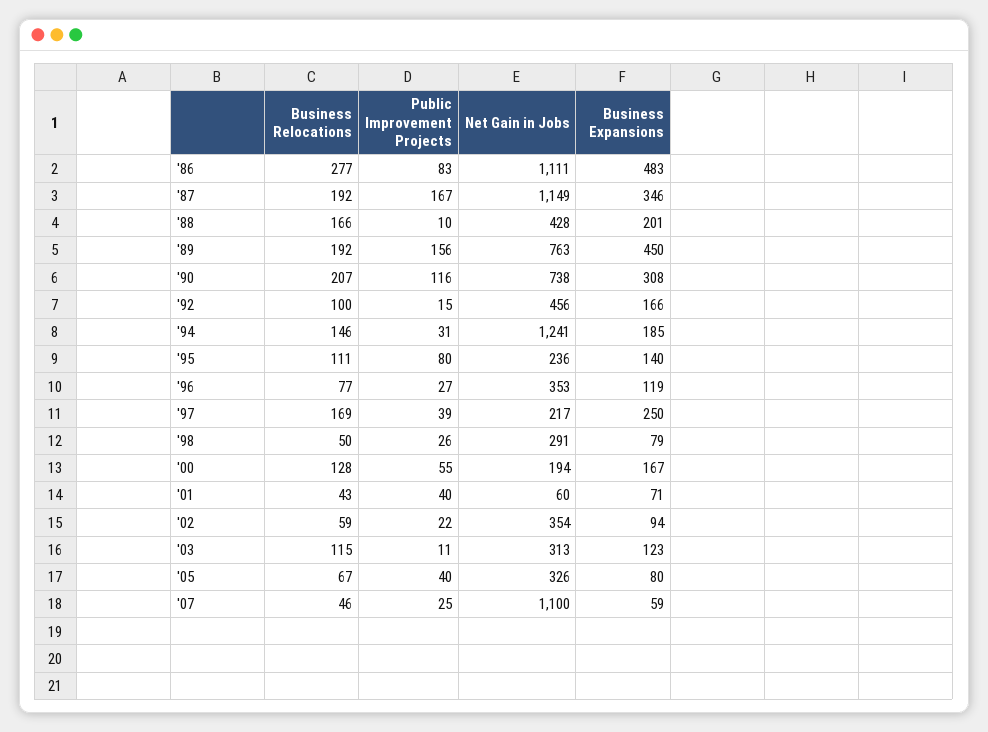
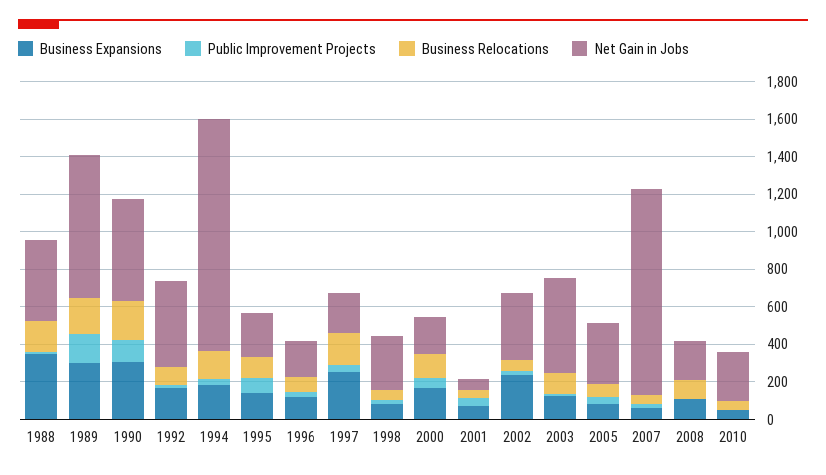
Business Relocations, '86: 277 -> none
Public Improvement Projects, '86: 83 -> none
Net Gain in Jobs, '86: 1111 -> none
Business Expansions, '86: 483 -> none
Business Relocations, '87: 192 -> none
Public Improvement Projects, '87: 167 -> none
Net Gain in Jobs, '87: 1149 -> none
Business Expansions, '87: 346 -> none
Business Expansions, '88: 201 -> 350
Business Expansions, '89: 450 -> 300
Net Gain in Jobs, '90: 738 -> 550
Net Gain in Jobs, '96: 353 -> 200
Business Expansions, '02: 94 -> 250
Net Gain in Jobs, '03: 313 -> 500
Business Expansions, 2008: none -> 100
Public Improvement Projects, 2008: none -> 0
Business Relocations, 2008: none -> 100
Net Gain in Jobs, 2008: none -> 200
Business Expansions, 2010: none -> 50
Public Improvement Projects, 2010: none -> 0
Business Relocations, 2010: none -> 50
Net Gain in Jobs, 2010: none -> 250

